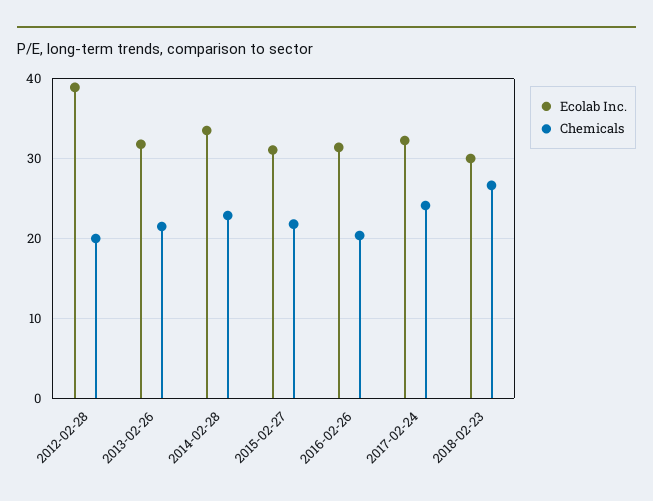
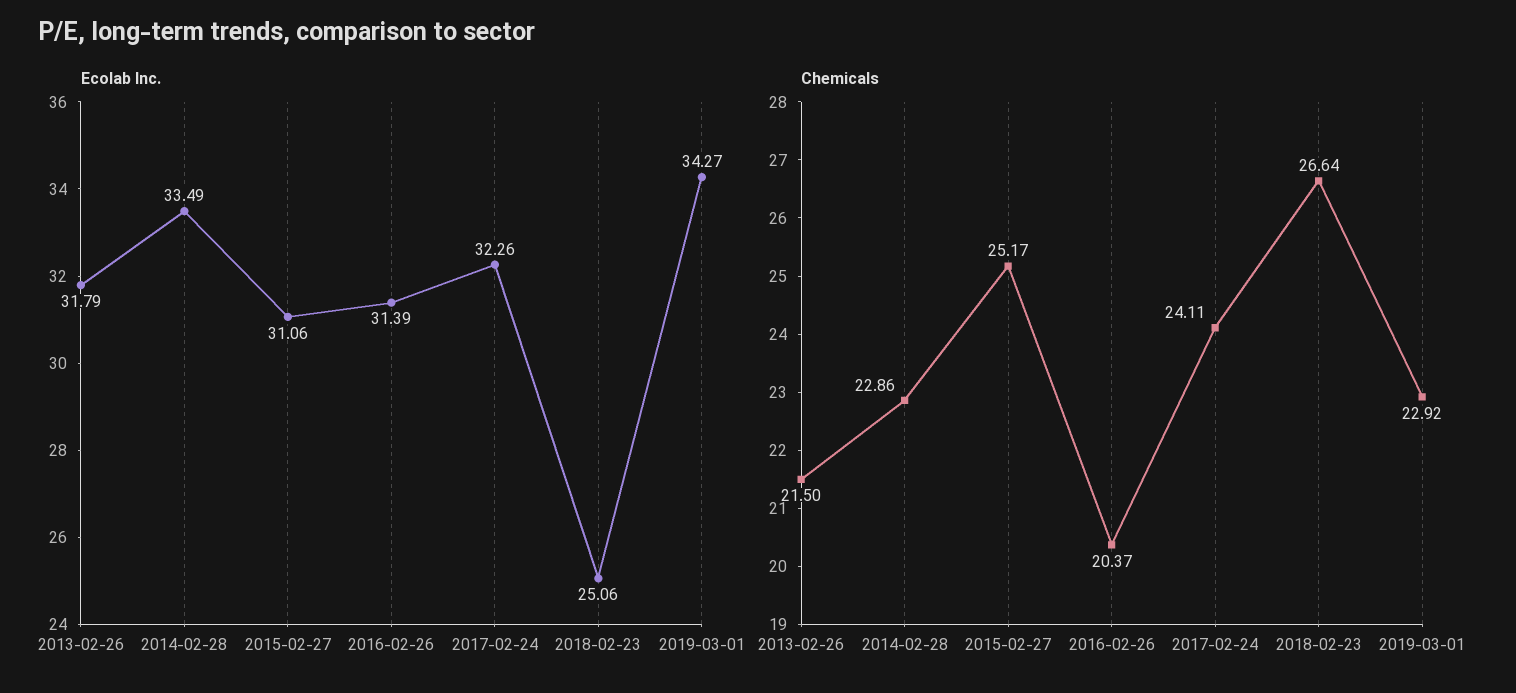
Ecolab Inc., 2012-02-28: 39 -> none
Chemicals, 2012-02-28: 20 -> none
Chemicals, 2015-02-27: 22 -> 25.17
Ecolab Inc., 2018-02-23: 30 -> 25.06
Ecolab Inc., 2019-03-01: none -> 34.27
Chemicals, 2019-03-01: none -> 22.92

